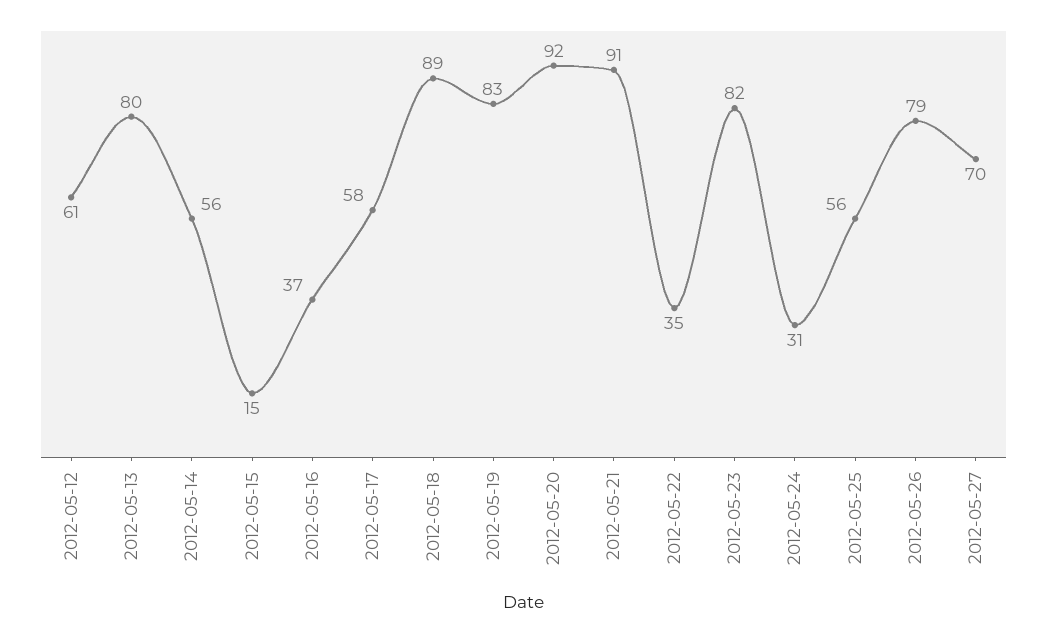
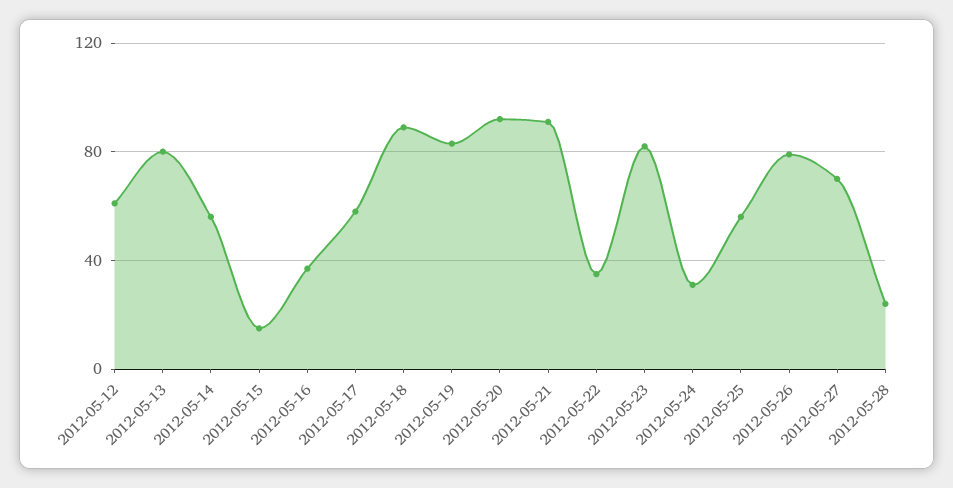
2012-05-28: none -> 25

